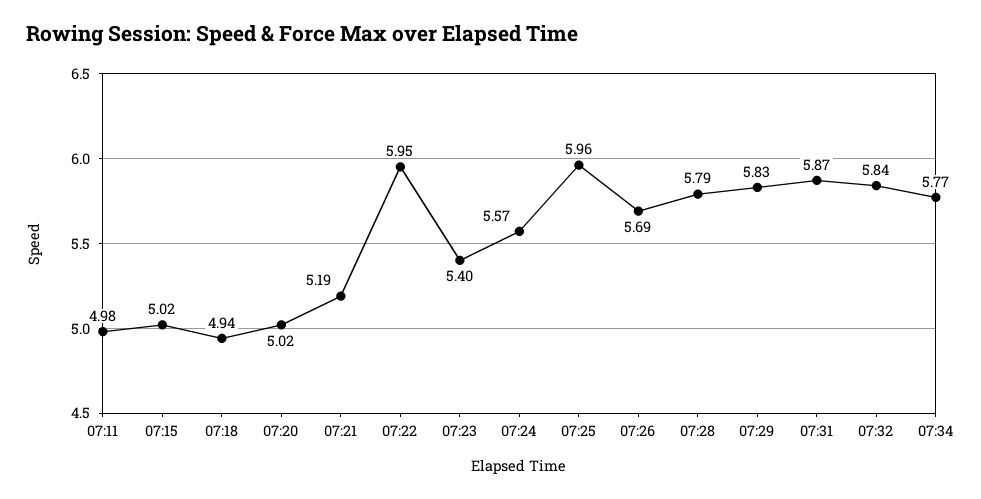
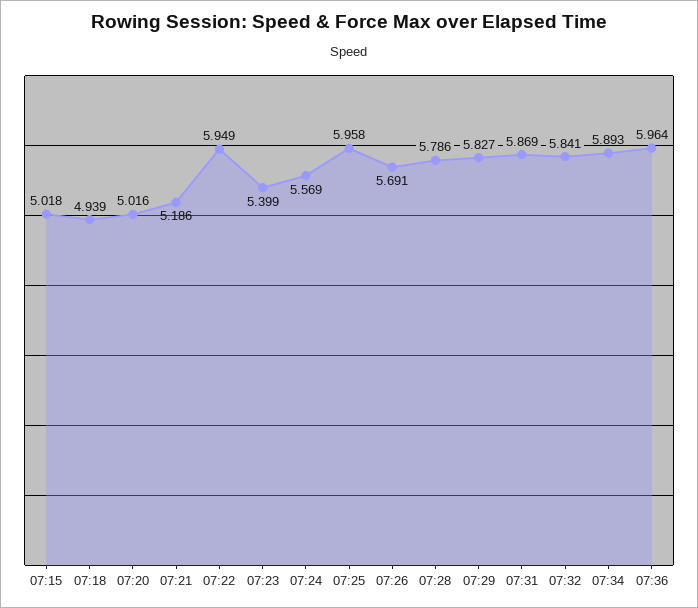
07:11: 4.98 -> none
07:34: 5.77 -> 5.893
07:36: none -> 5.964

